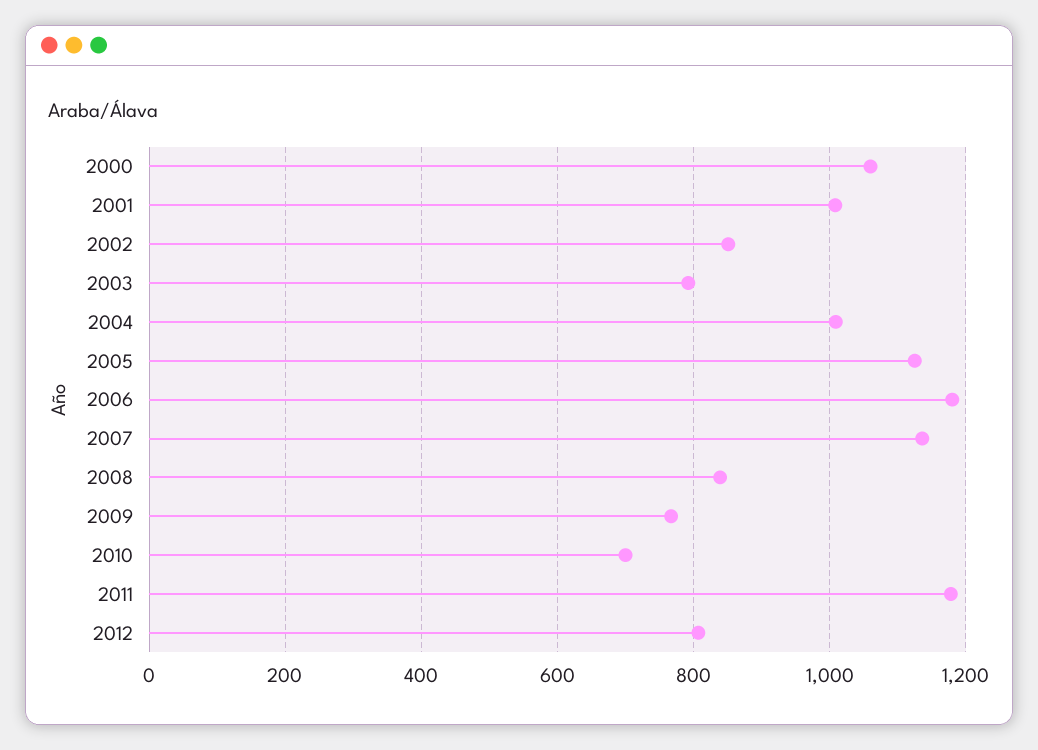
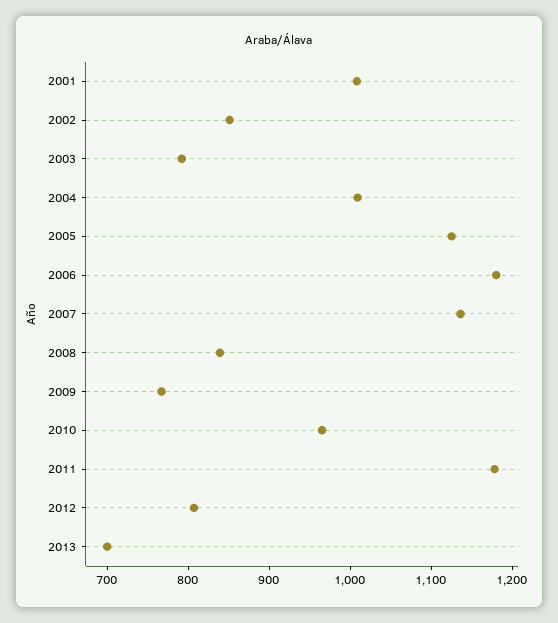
2000: 1060 -> none
2010: 700 -> 960
2013: none -> 700

